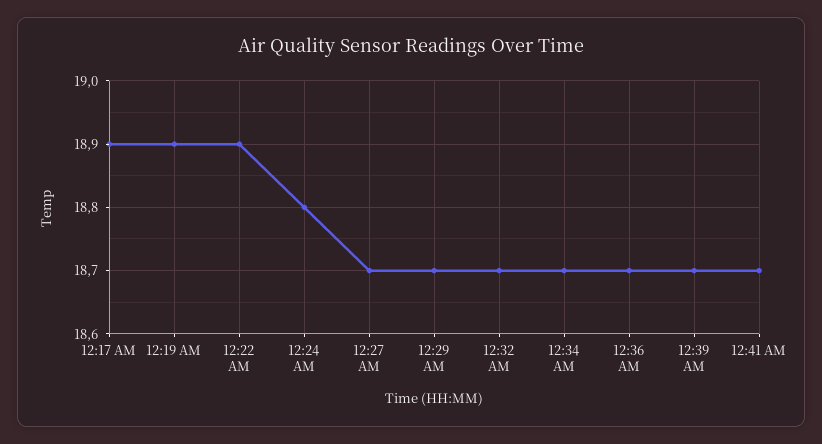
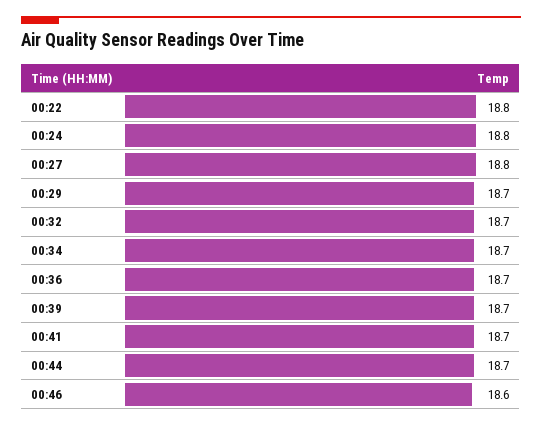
12:17 AM: 18.9 -> none
12:19 AM: 18.9 -> none
12:22 AM: 18.9 -> 18.8
12:27 AM: 18.7 -> 18.8
00:44: none -> 18.7
00:46: none -> 18.6

